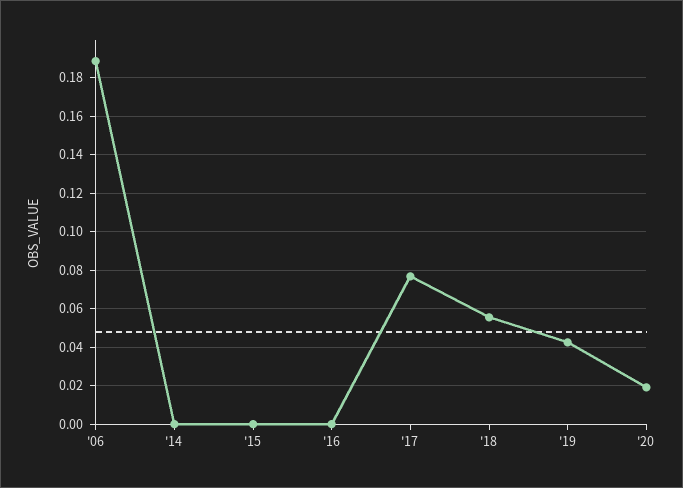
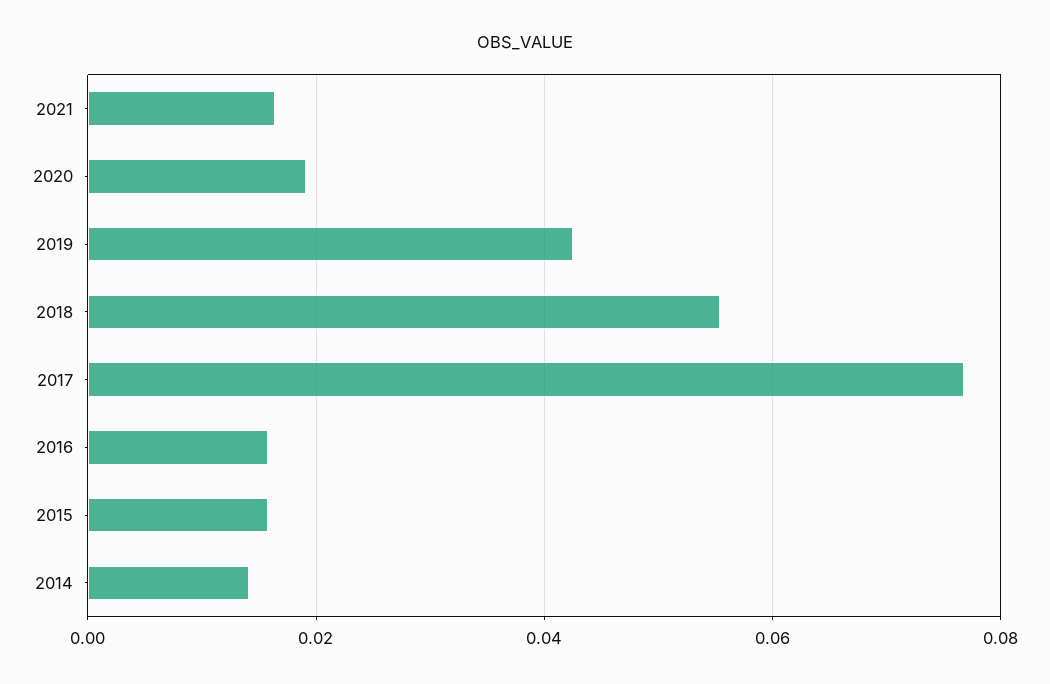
'06: 0.19 -> none
'14: 0 -> 0.014
'15: 0 -> 0.016
'16: 0 -> 0.016
2021: none -> 0.016

